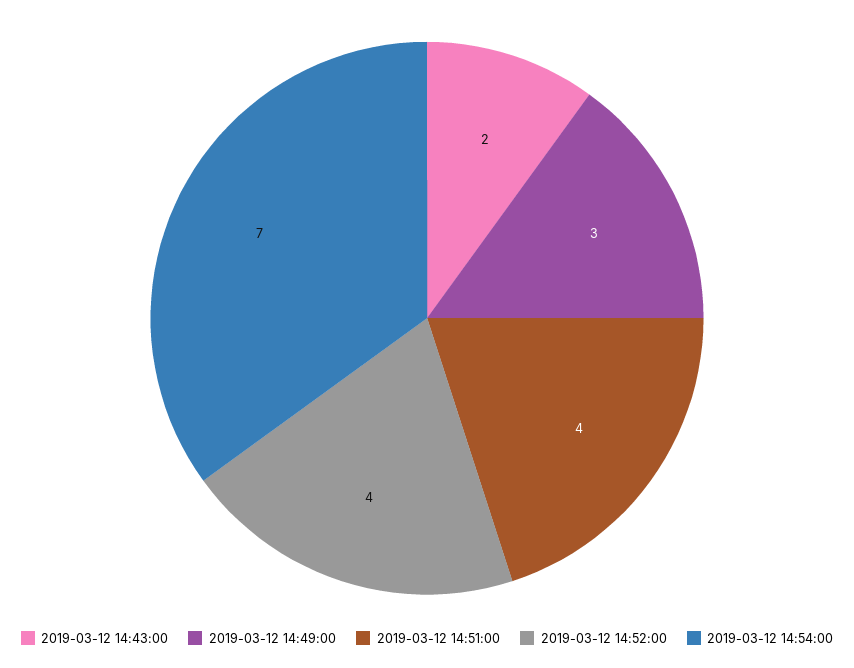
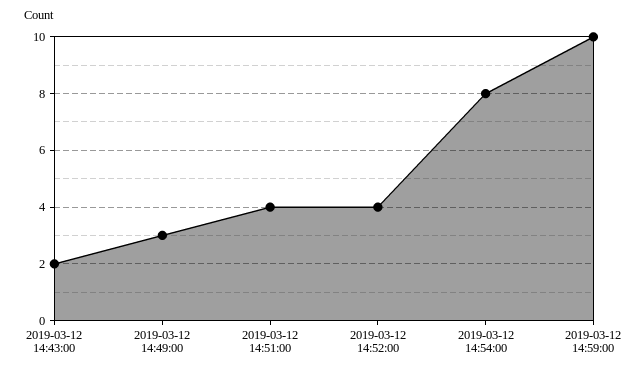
2019-03-12 14:54:00: 7 -> 8
2019-03-12 14:59:00: none -> 10

